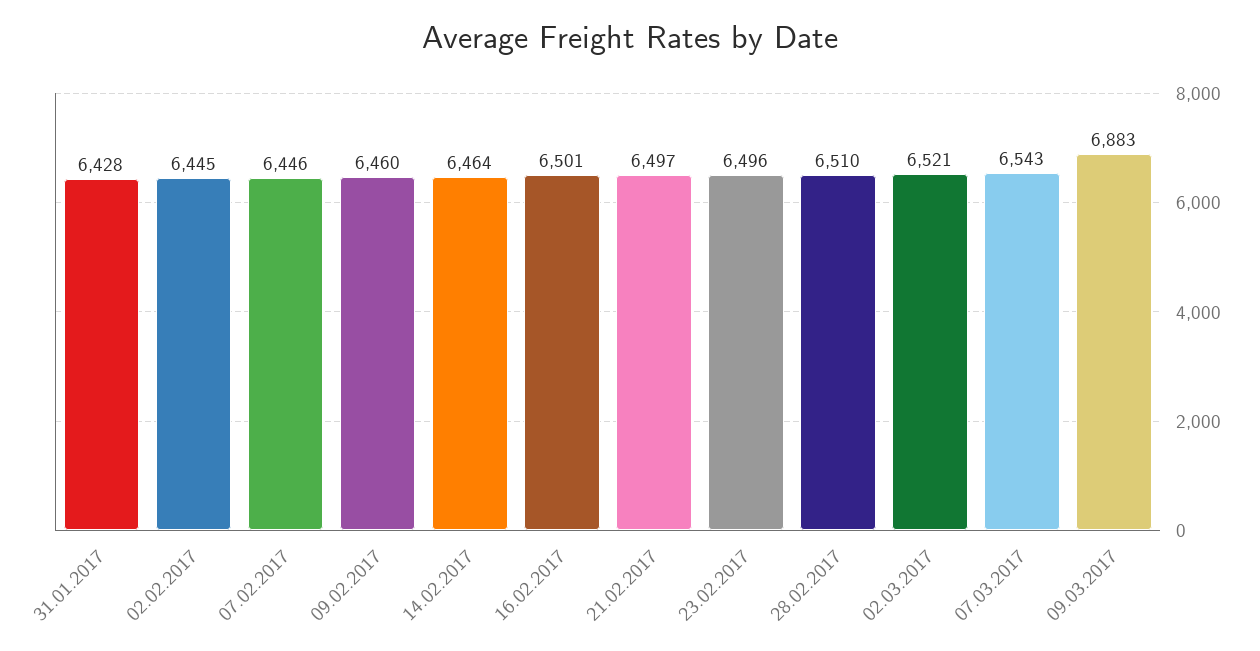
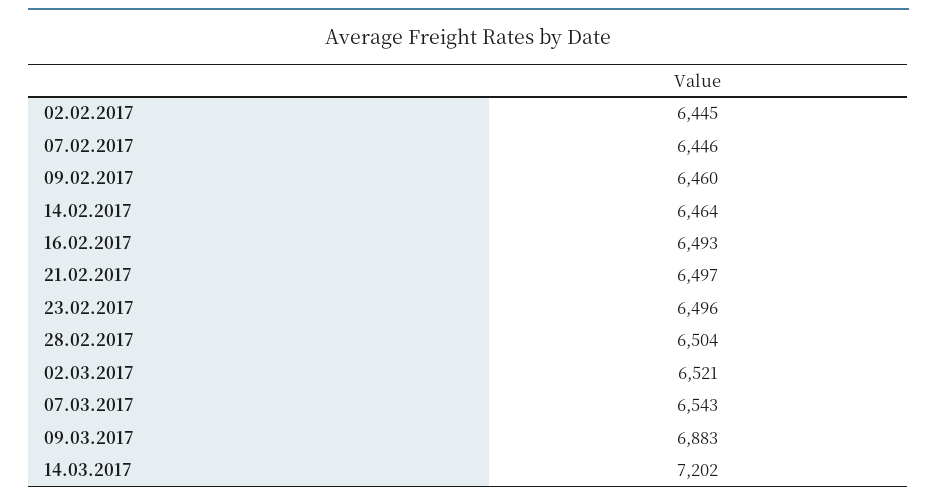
31.01.2017: 6428 -> none
16.02.2017: 6501 -> 6493
28.02.2017: 6510 -> 6504
14.03.2017: none -> 7202

